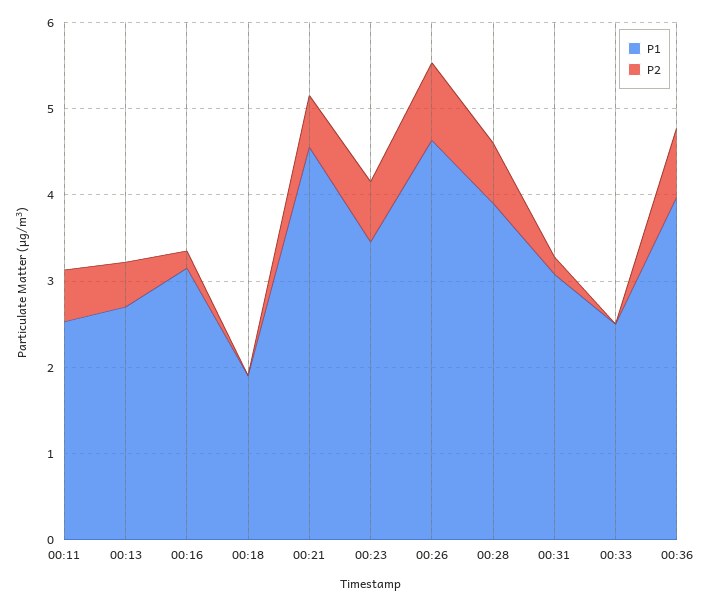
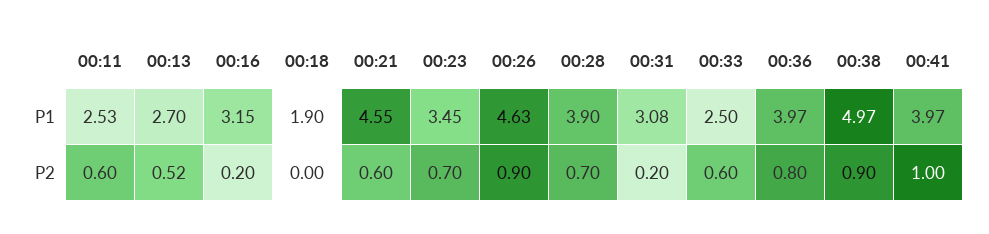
P2, 00:33: 0 -> 0.6
P1, 00:38: none -> 4.97
P1, 00:41: none -> 3.97
P2, 00:38: none -> 0.9
P2, 00:41: none -> 1

